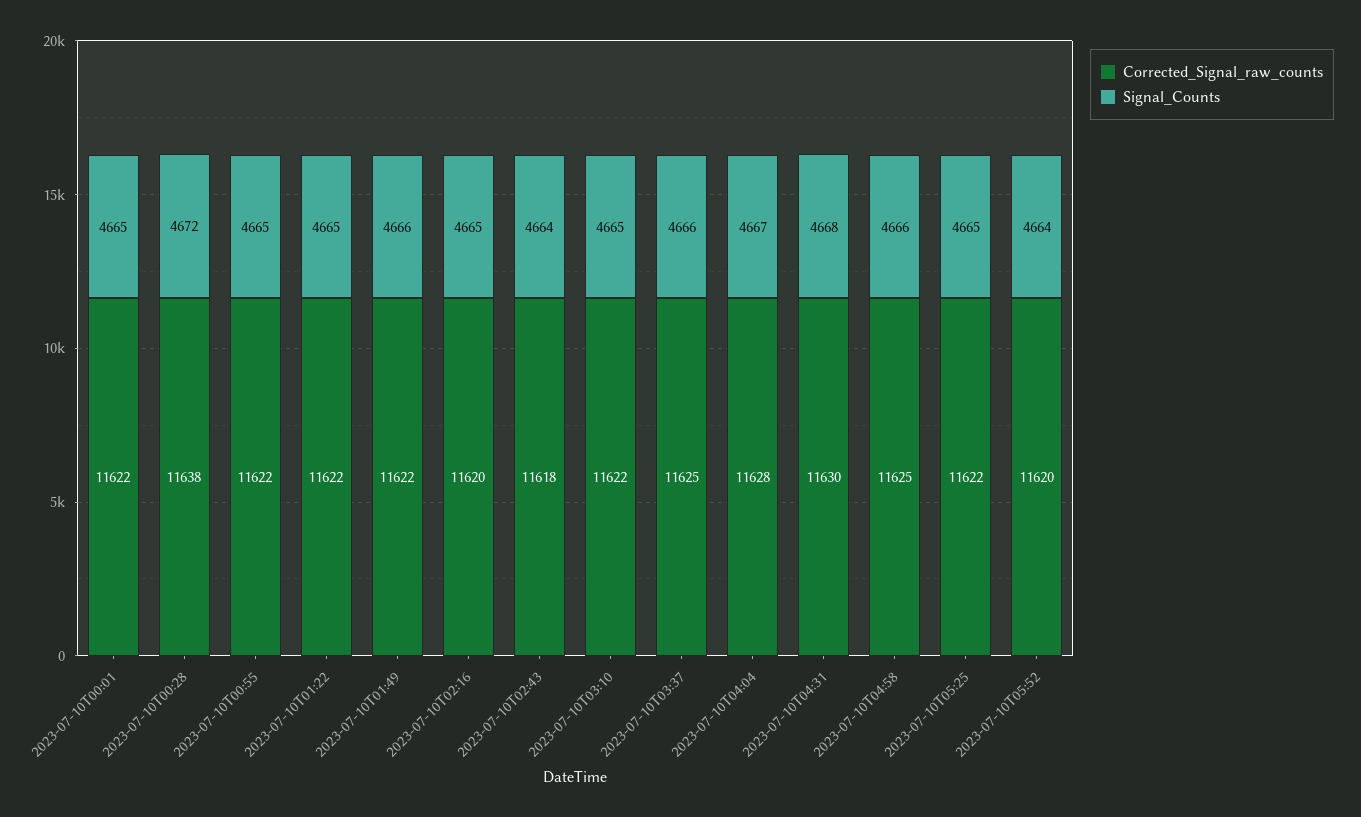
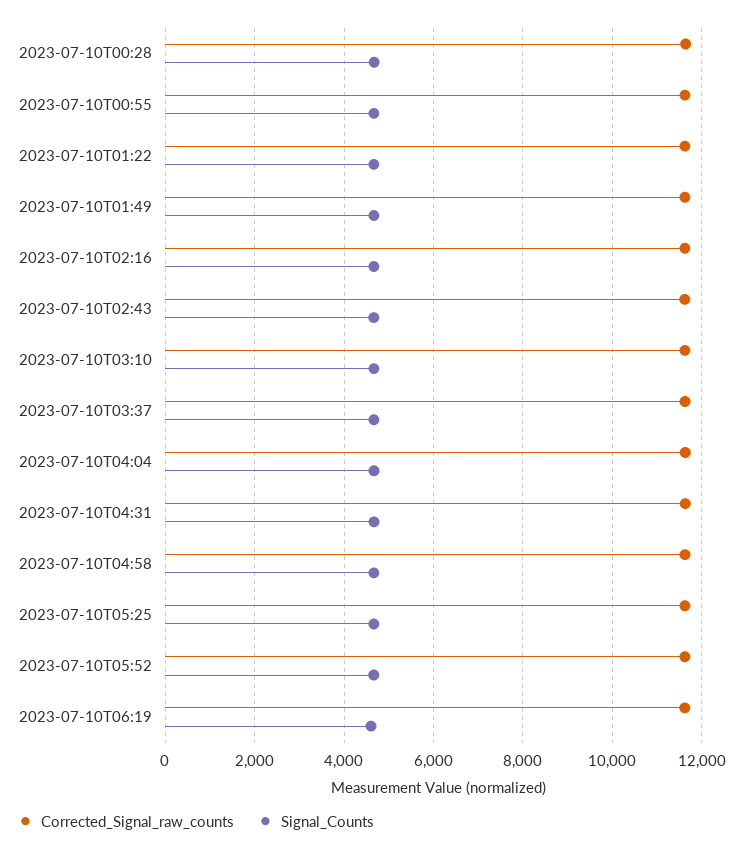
Corrected_Signal_raw_counts, 2023-07-10T00:01: 11622 -> none
Signal_Counts, 2023-07-10T00:01: 4665 -> none
Corrected_Signal_raw_counts, 2023-07-10T06:19: none -> 11600
Signal_Counts, 2023-07-10T06:19: none -> 4600

